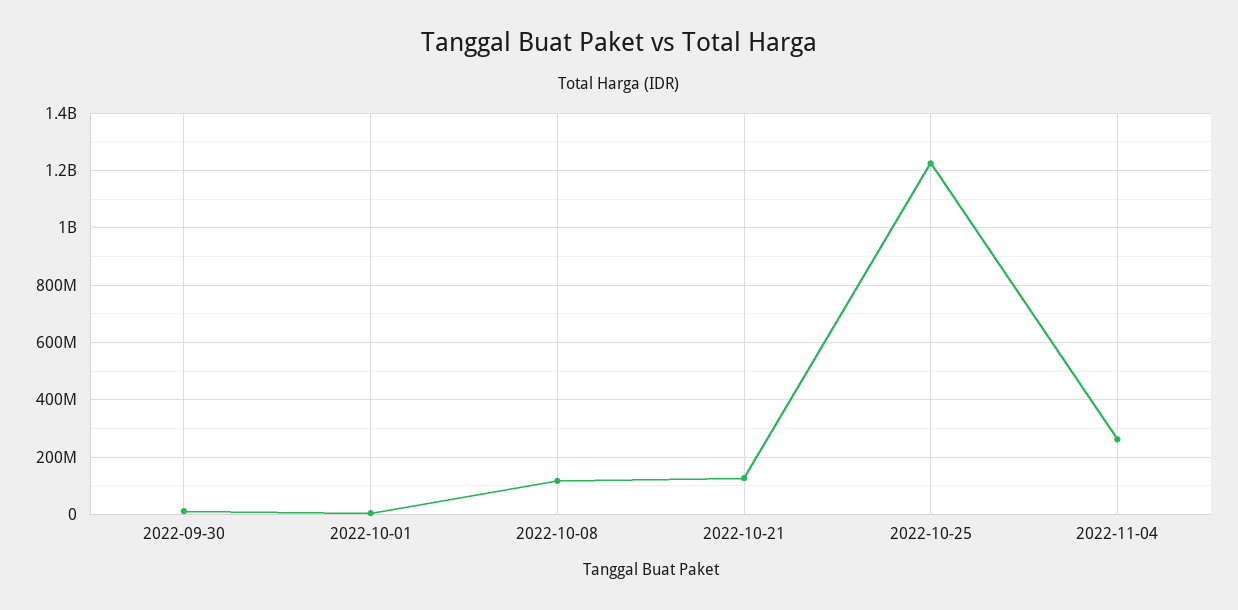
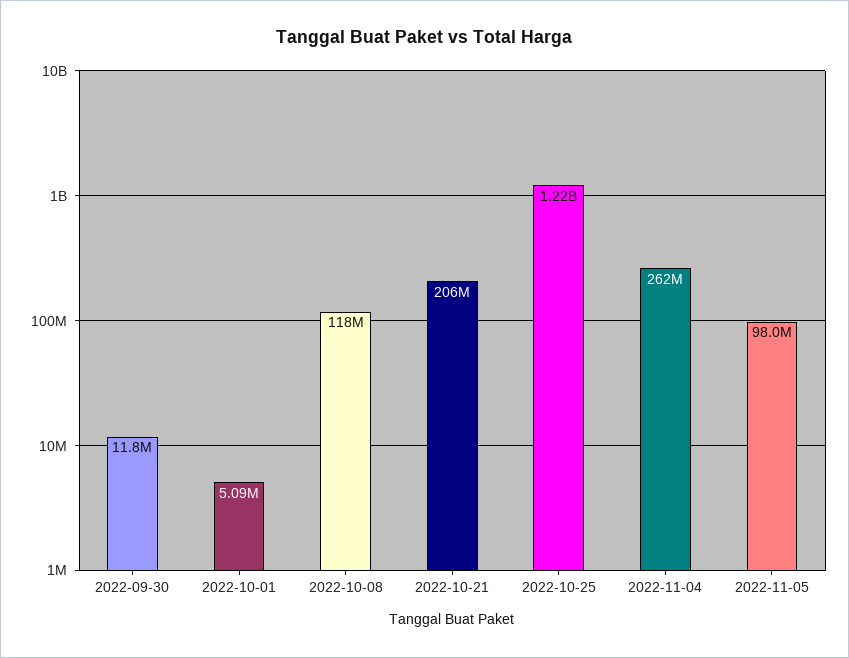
2022-10-21: 125000000 -> 206000000
2022-11-05: none -> 98000000

